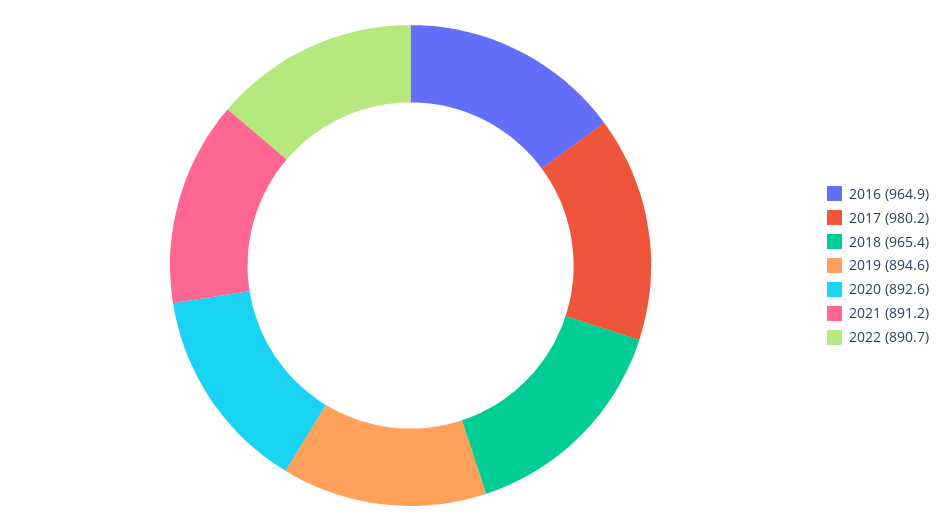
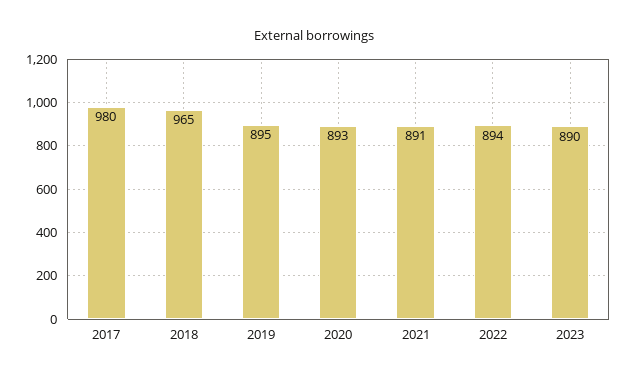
2016: 964.9 -> none
2022: 890.7 -> 894
2023: none -> 890

